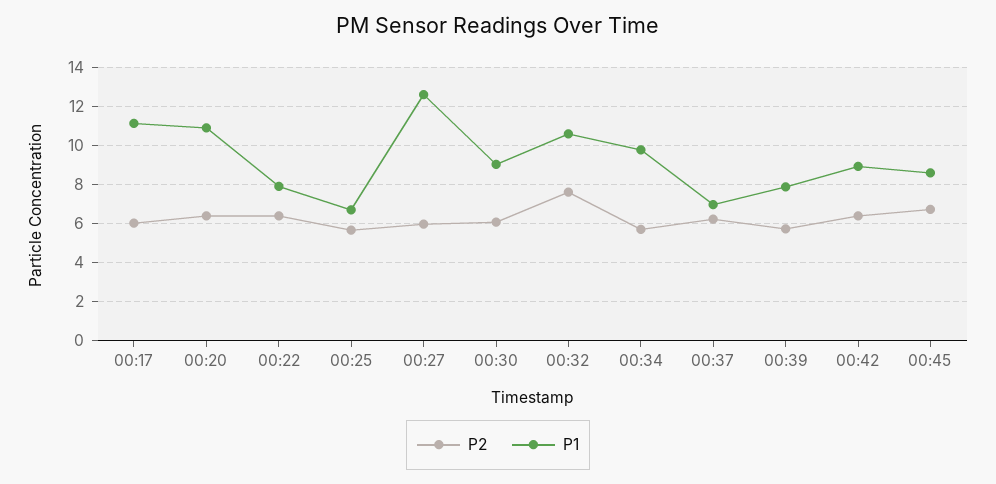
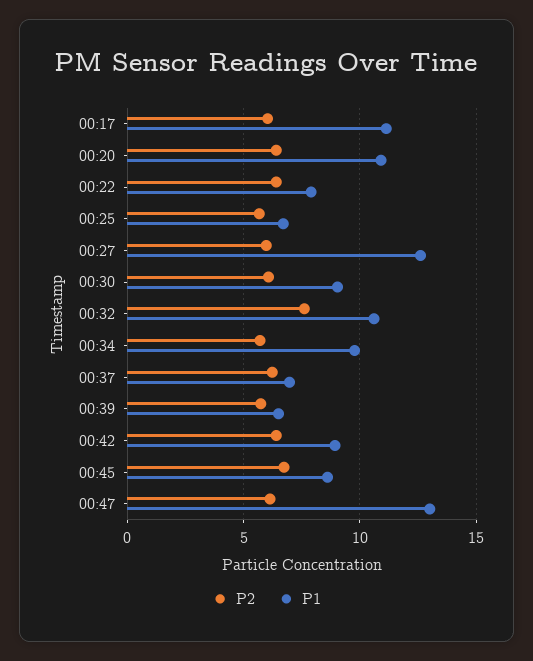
P1, 00:39: 8 -> 6.5
P2, 00:47: none -> 6
P1, 00:47: none -> 13

